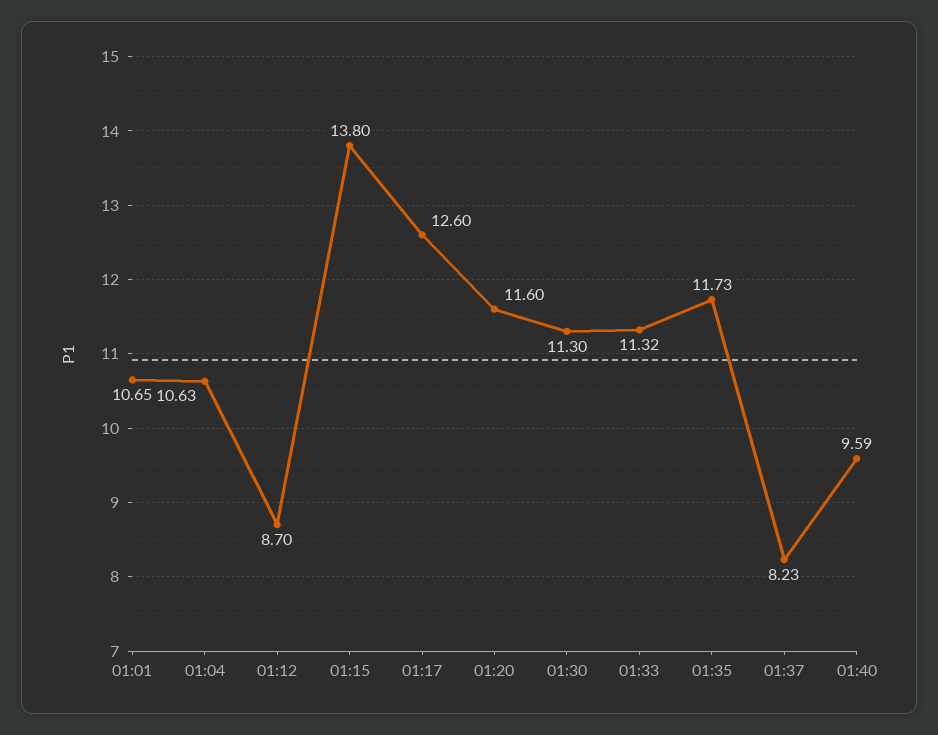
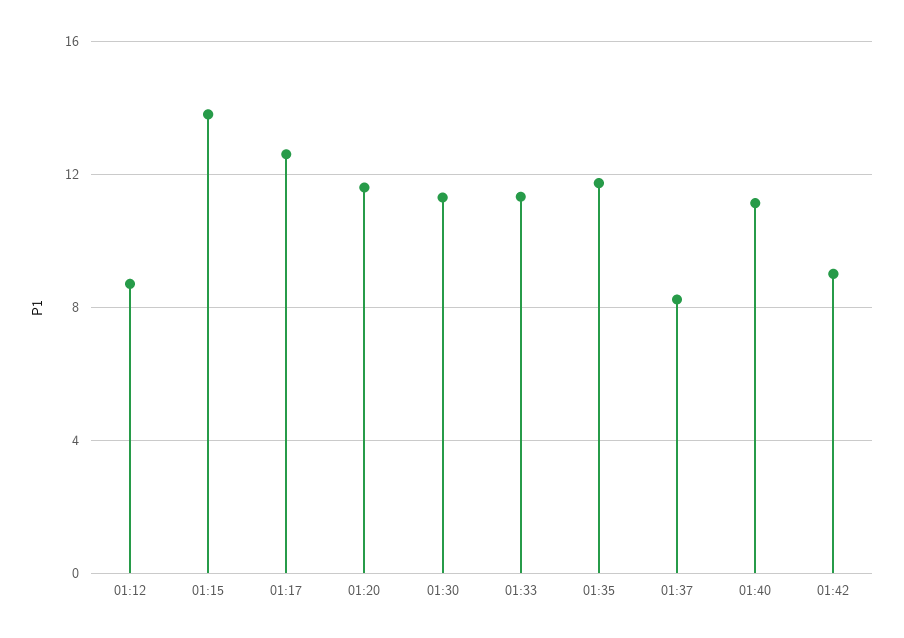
01:01: 10.65 -> none
01:04: 10.63 -> none
01:40: 9.59 -> 11
01:42: none -> 9

